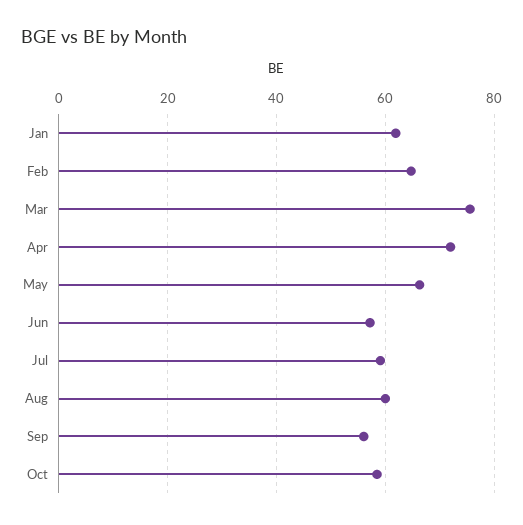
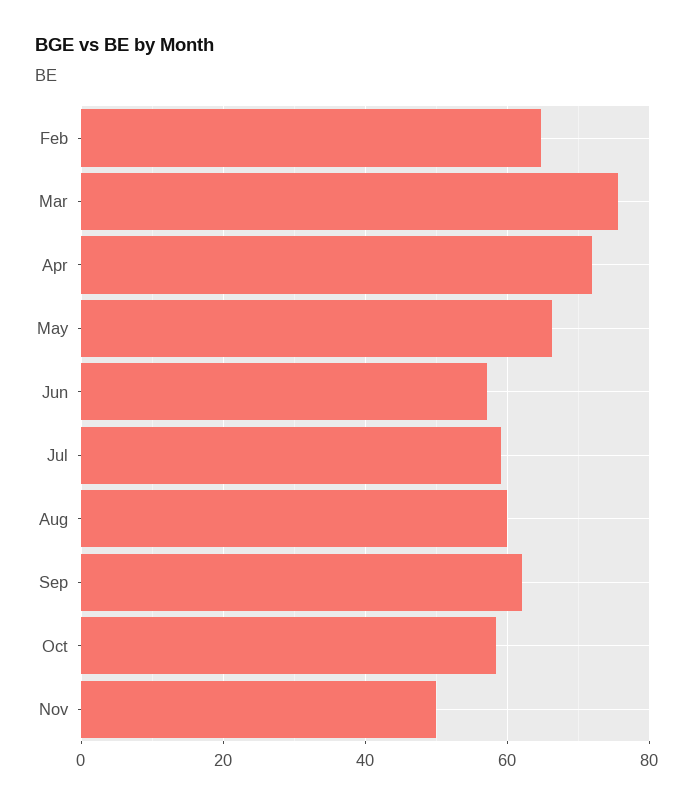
Jan: 62 -> none
Sep: 56 -> 62
Nov: none -> 50

